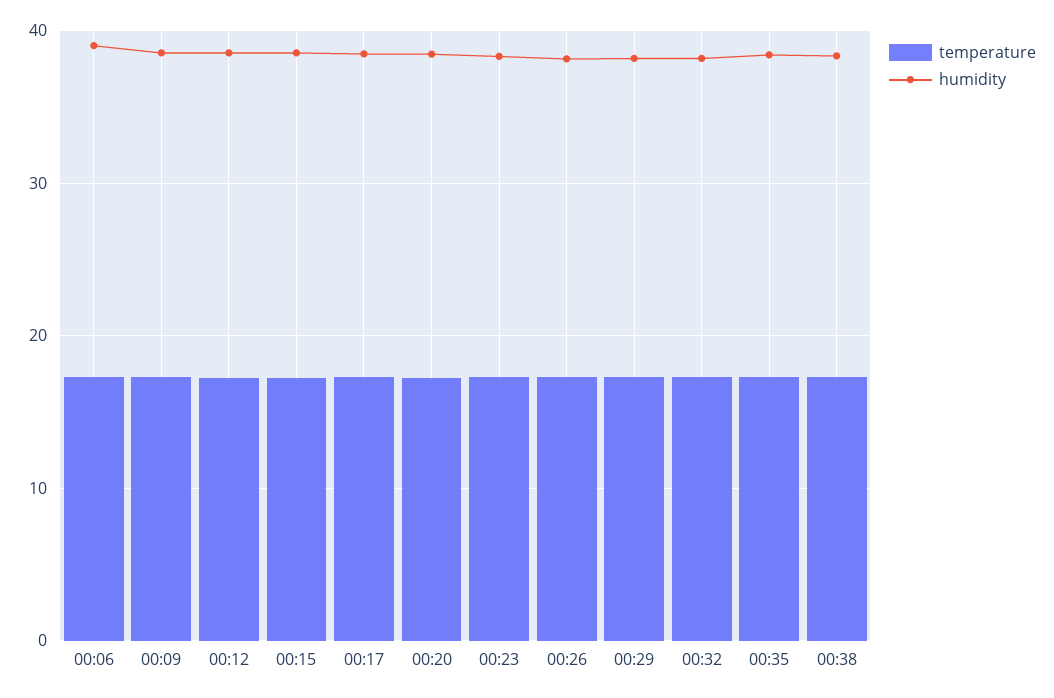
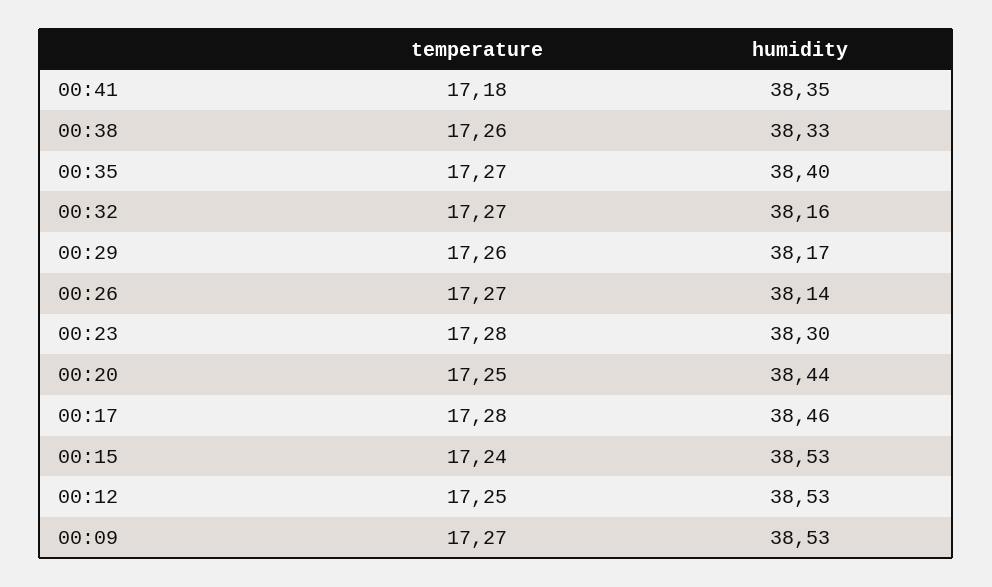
temperature, 00:06: 17 -> none
humidity, 00:06: 39 -> none
temperature, 00:41: none -> 17.18
humidity, 00:41: none -> 38.35

